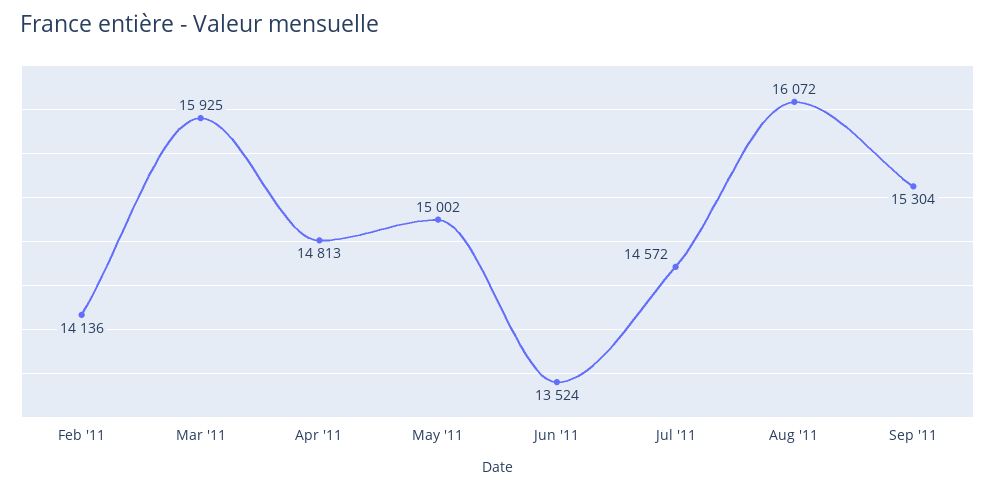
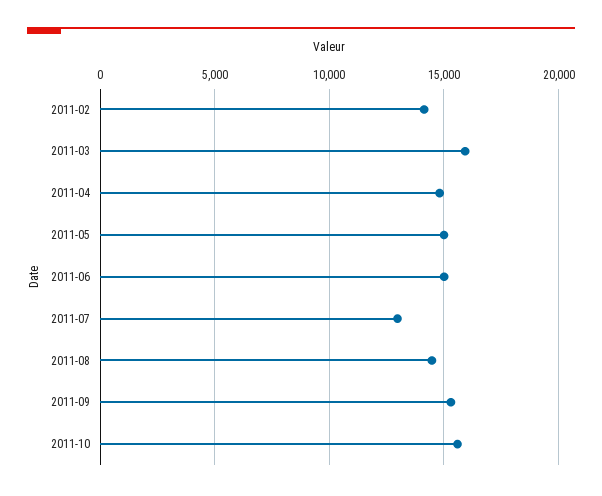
Jun '11: 13524 -> 15000
Jul '11: 14572 -> 13000
Aug '11: 16072 -> 14500
2011-10: none -> 15500

